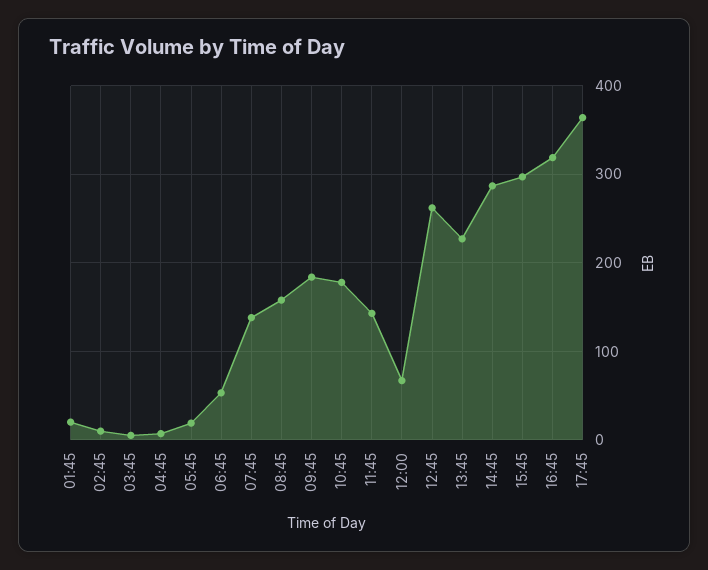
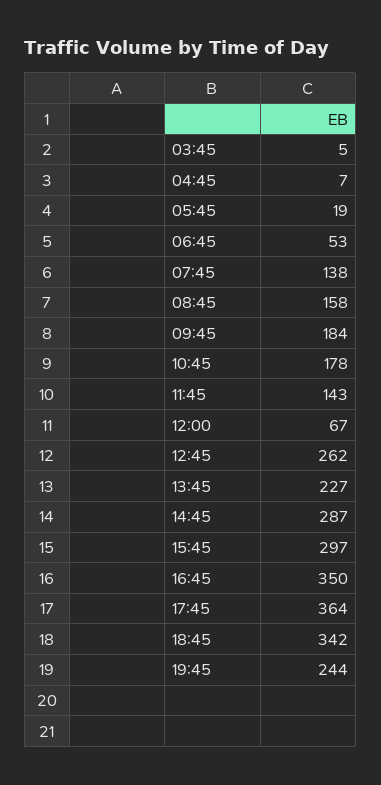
01:45: 20 -> none
02:45: 10 -> none
16:45: 320 -> 350
18:45: none -> 342
19:45: none -> 244

